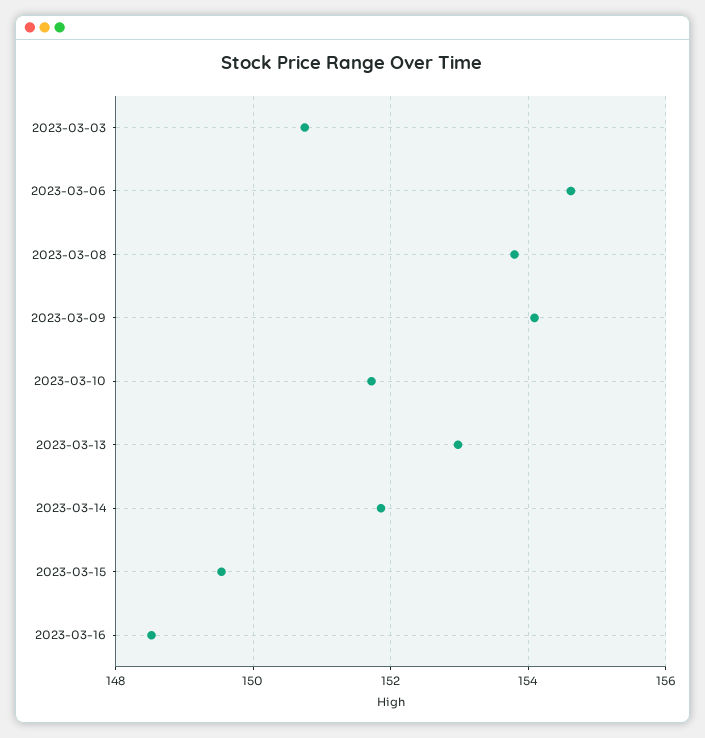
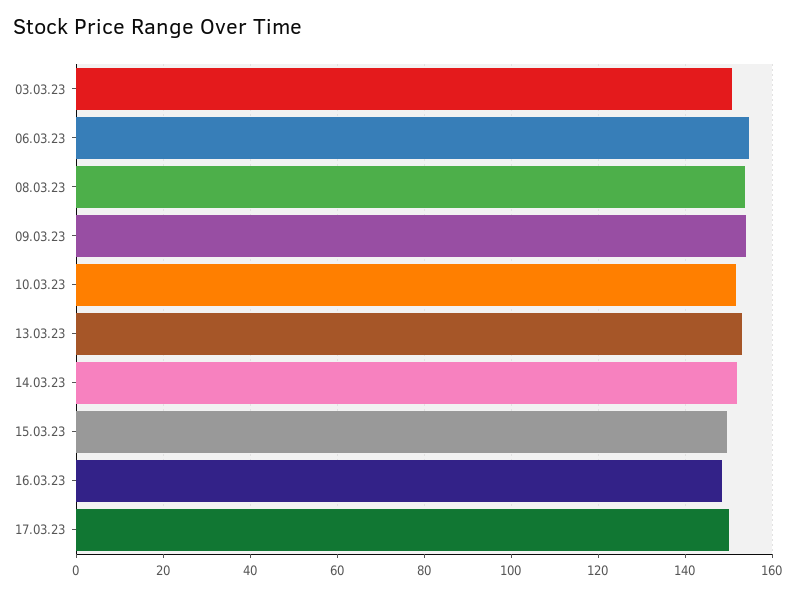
17.03.23: none -> 150

